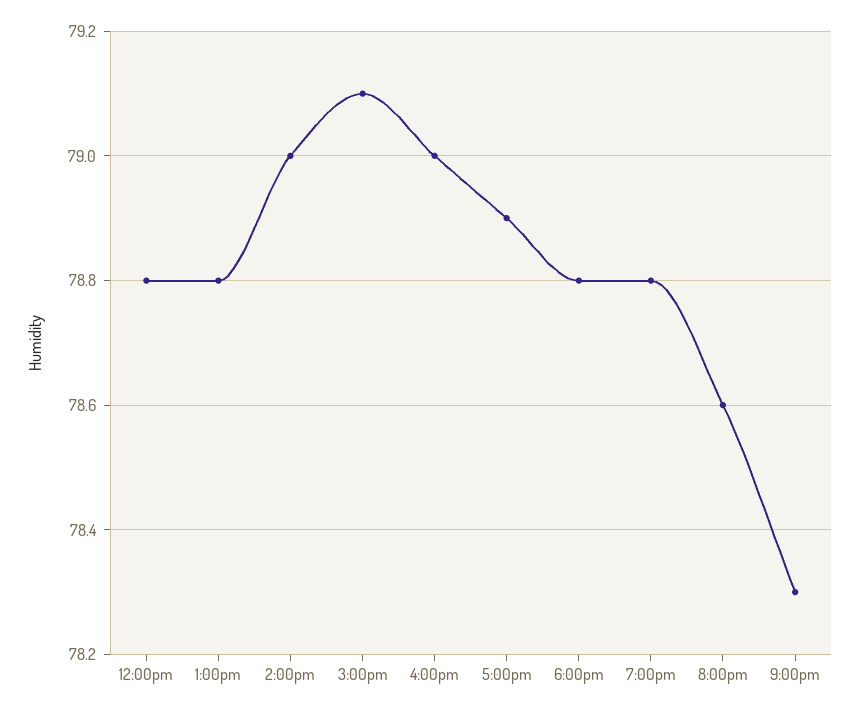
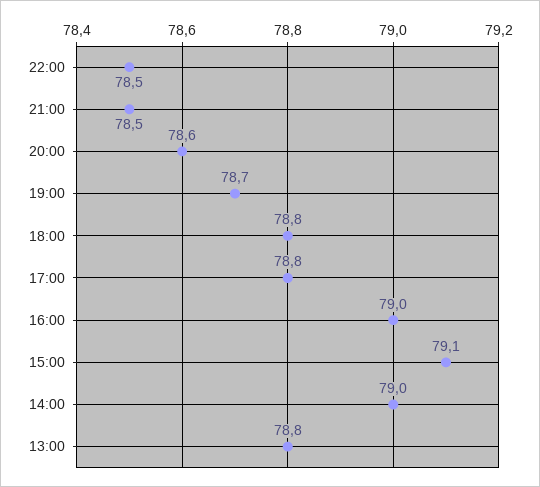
12:00pm: 78.8 -> none
5:00pm: 78.9 -> 78.8
7:00pm: 78.8 -> 78.7
9:00pm: 78.3 -> 78.5
22:00: none -> 78.5

